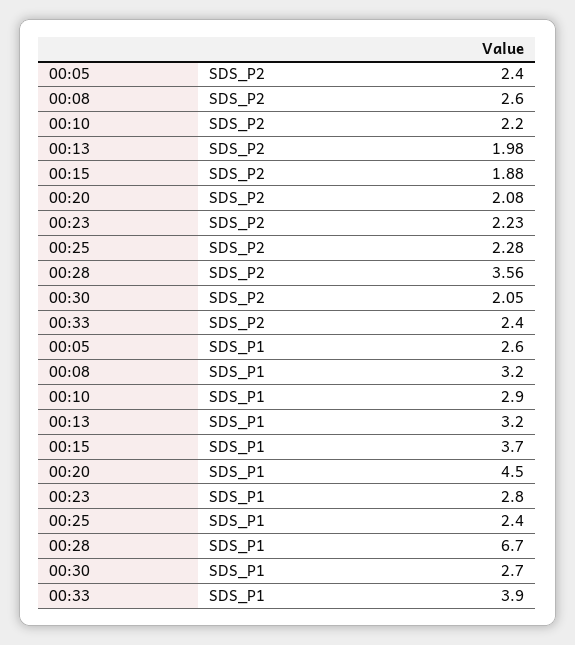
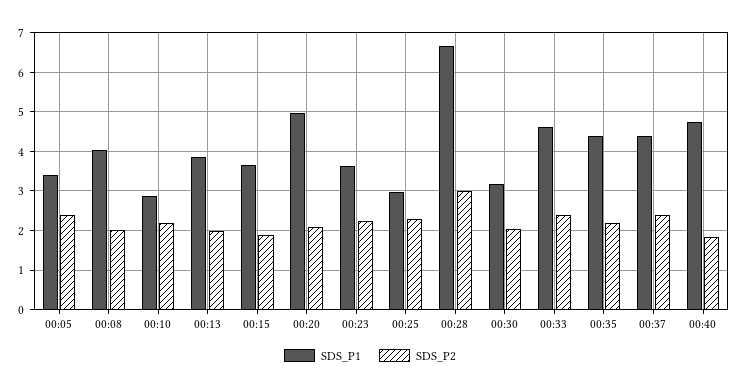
SDS_P2, 00:08: 2.6 -> 2
SDS_P2, 00:28: 3.56 -> 3
SDS_P1, 00:05: 2.6 -> 3.4
SDS_P1, 00:08: 3.2 -> 4
SDS_P1, 00:13: 3.2 -> 3.8
SDS_P1, 00:20: 4.5 -> 5
SDS_P1, 00:23: 2.8 -> 3.6
SDS_P1, 00:25: 2.4 -> 3
SDS_P1, 00:30: 2.7 -> 3.2
SDS_P1, 00:33: 3.9 -> 4.6
SDS_P1, 00:35: none -> 4.4
SDS_P2, 00:35: none -> 2.2
SDS_P1, 00:37: none -> 4.4
SDS_P2, 00:37: none -> 2.4
SDS_P1, 00:40: none -> 4.8
SDS_P2, 00:40: none -> 1.8

